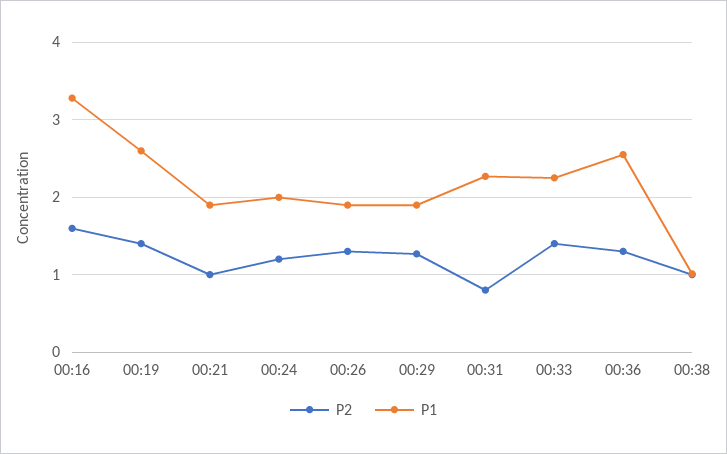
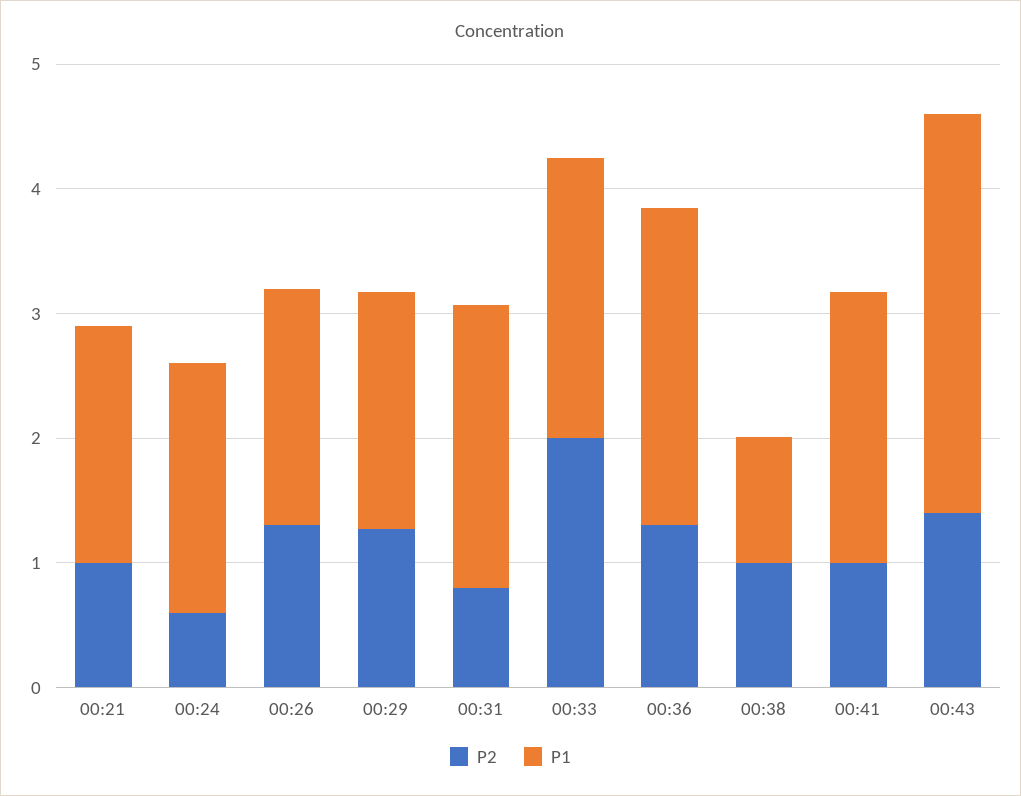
P2, 00:16: 1.6 -> none
P1, 00:16: 3.3 -> none
P2, 00:19: 1.4 -> none
P1, 00:19: 2.6 -> none
P2, 00:24: 1.2 -> 0.6
P2, 00:33: 1.4 -> 2
P2, 00:41: none -> 1
P1, 00:41: none -> 2.2
P2, 00:43: none -> 1.4
P1, 00:43: none -> 3.2

